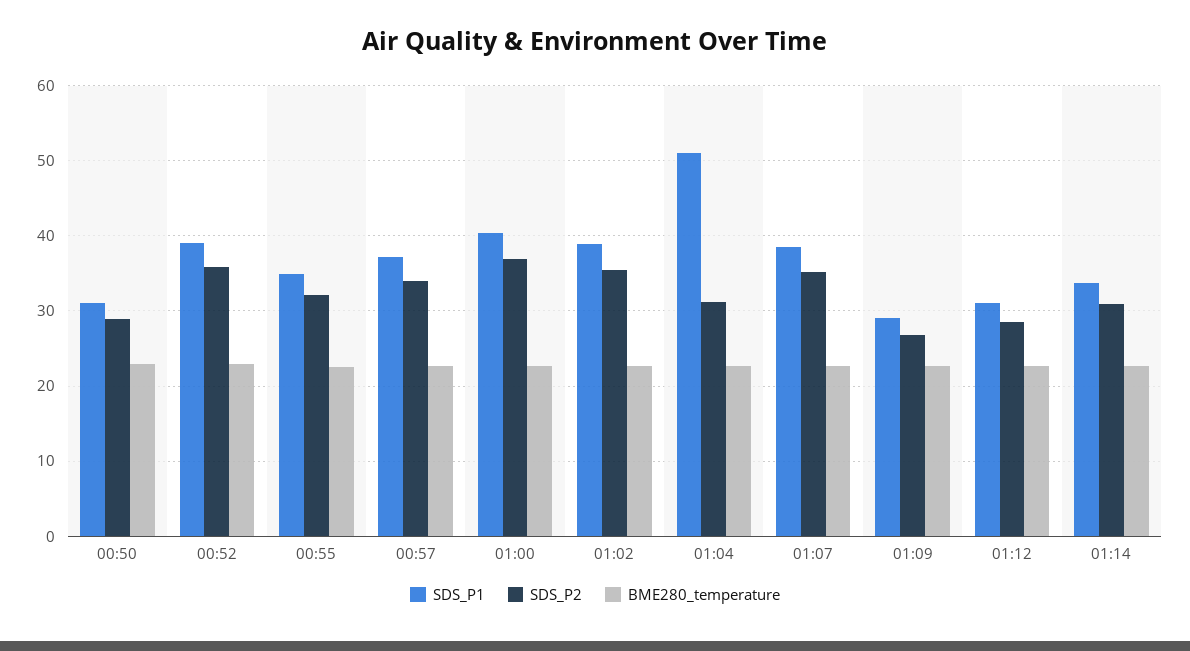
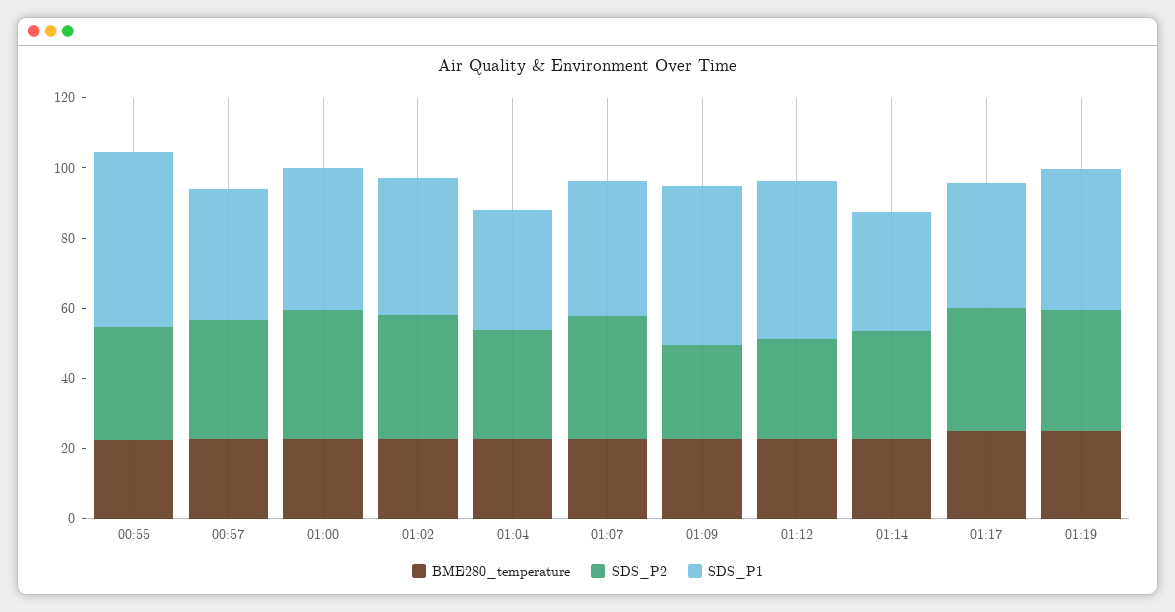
SDS_P1, 00:50: 31 -> none
SDS_P2, 00:50: 29 -> none
BME280_temperature, 00:50: 23 -> none
SDS_P1, 00:52: 39 -> none
SDS_P2, 00:52: 36 -> none
BME280_temperature, 00:52: 23 -> none
SDS_P1, 00:55: 35 -> 50
SDS_P1, 01:04: 51 -> 35
SDS_P1, 01:09: 29 -> 45
SDS_P1, 01:12: 31 -> 45
BME280_temperature, 01:17: none -> 25
SDS_P2, 01:17: none -> 35
SDS_P1, 01:17: none -> 35
BME280_temperature, 01:19: none -> 25
SDS_P2, 01:19: none -> 35
SDS_P1, 01:19: none -> 40

